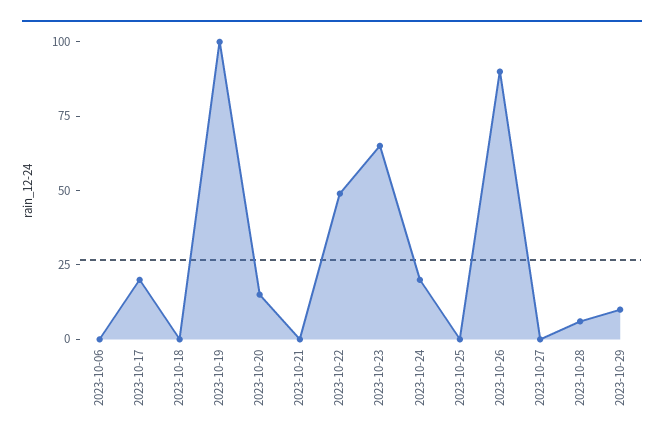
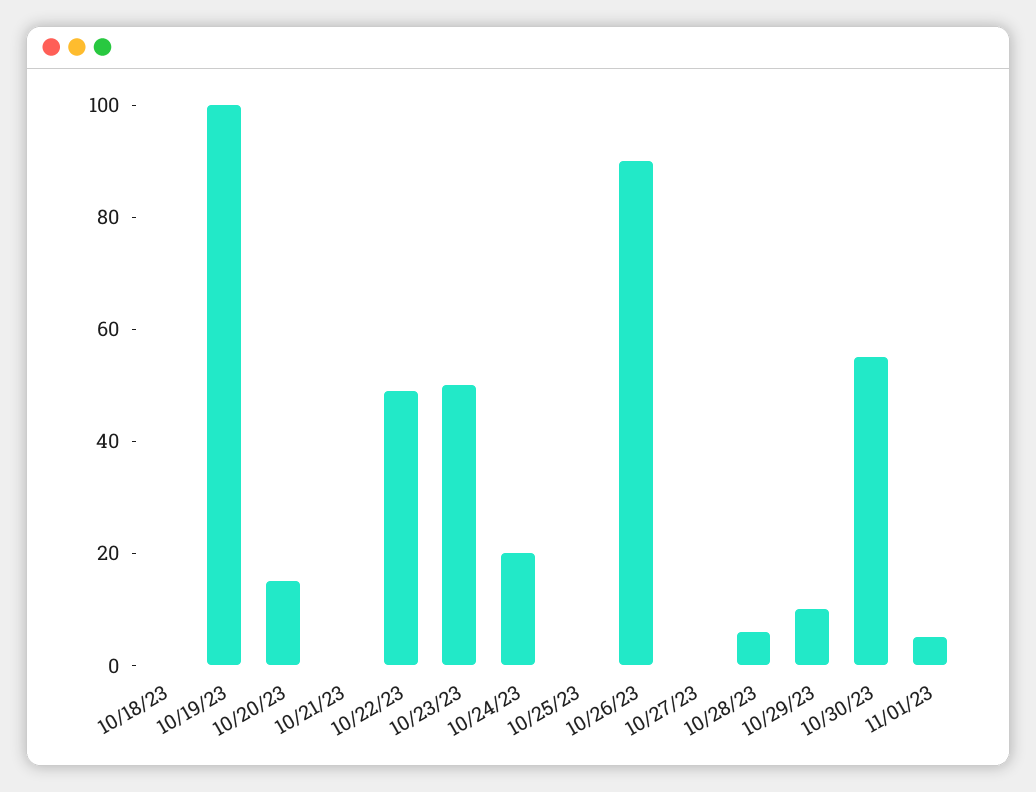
2023-10-06: 0 -> none
2023-10-17: 20 -> none
2023-10-23: 65 -> 50
10/30/23: none -> 55
11/01/23: none -> 5

